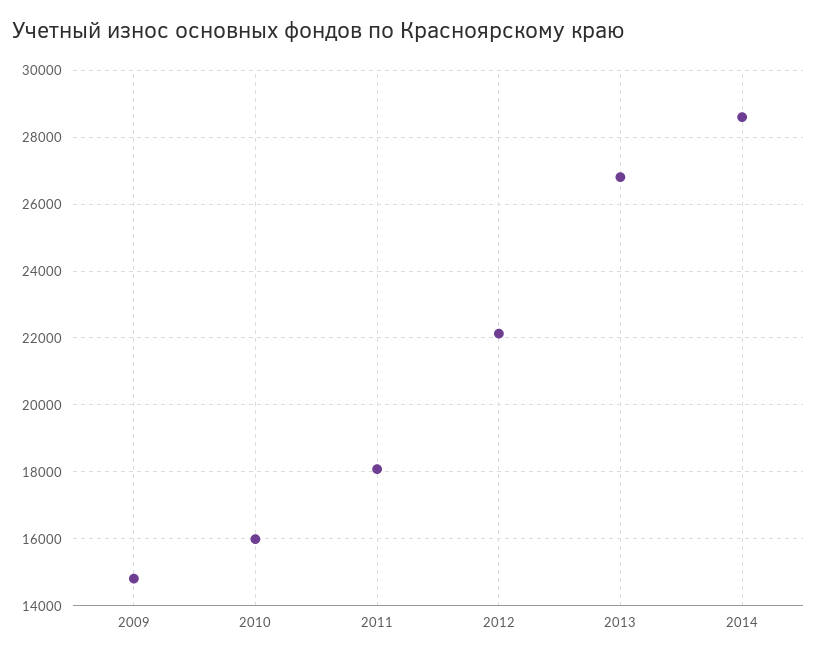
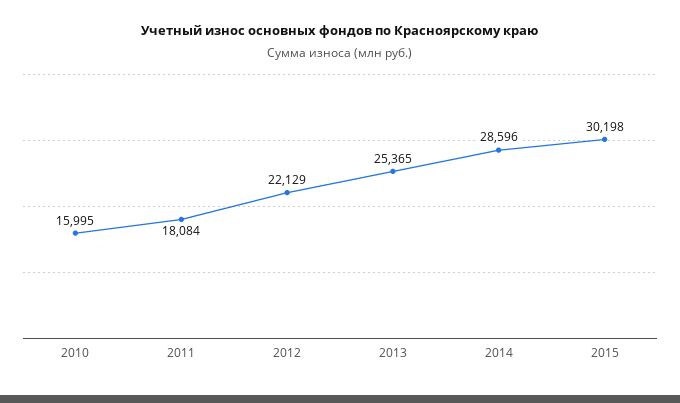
2009: 14800 -> none
2013: 26800 -> 25365
2015: none -> 30198

